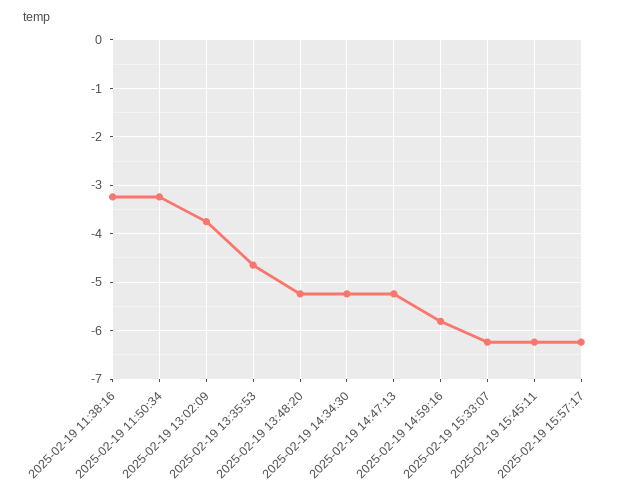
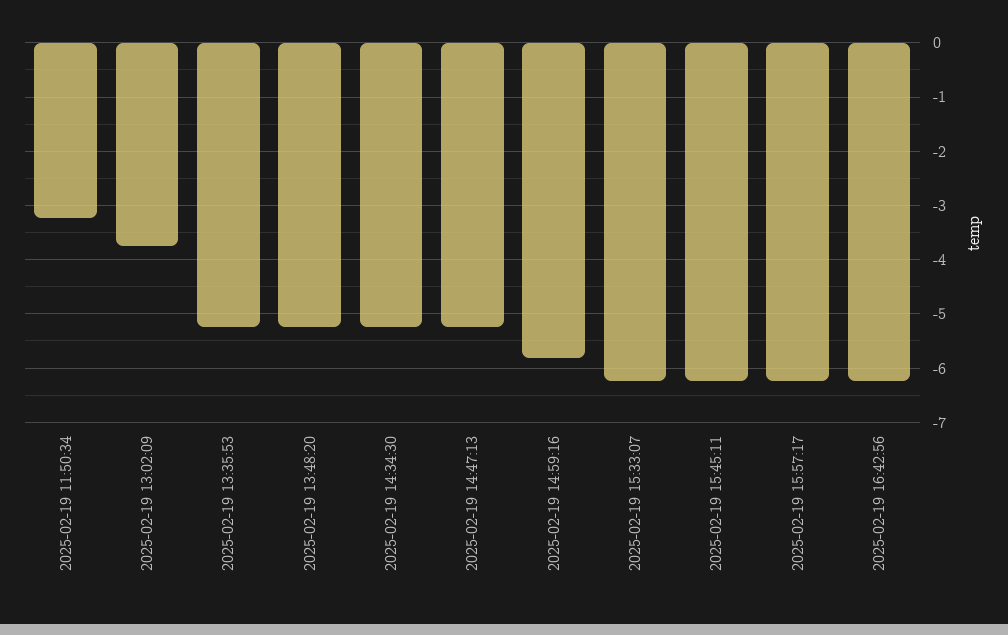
2025-02-19 11:38:16: -3.2 -> none
2025-02-19 13:35:53: -4.6 -> -5.2
2025-02-19 16:42:56: none -> -6.2

